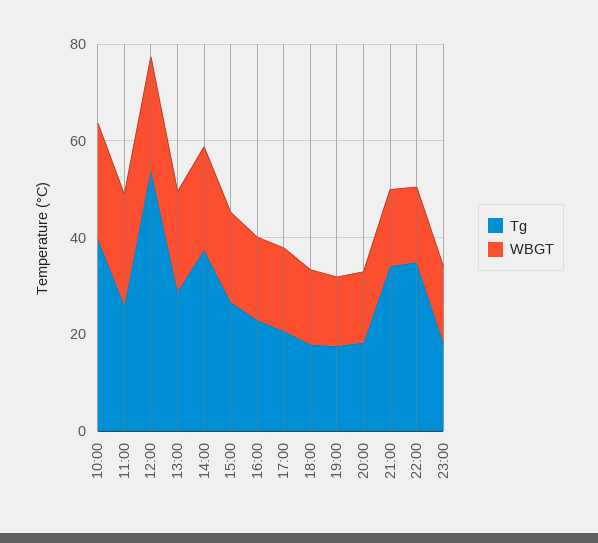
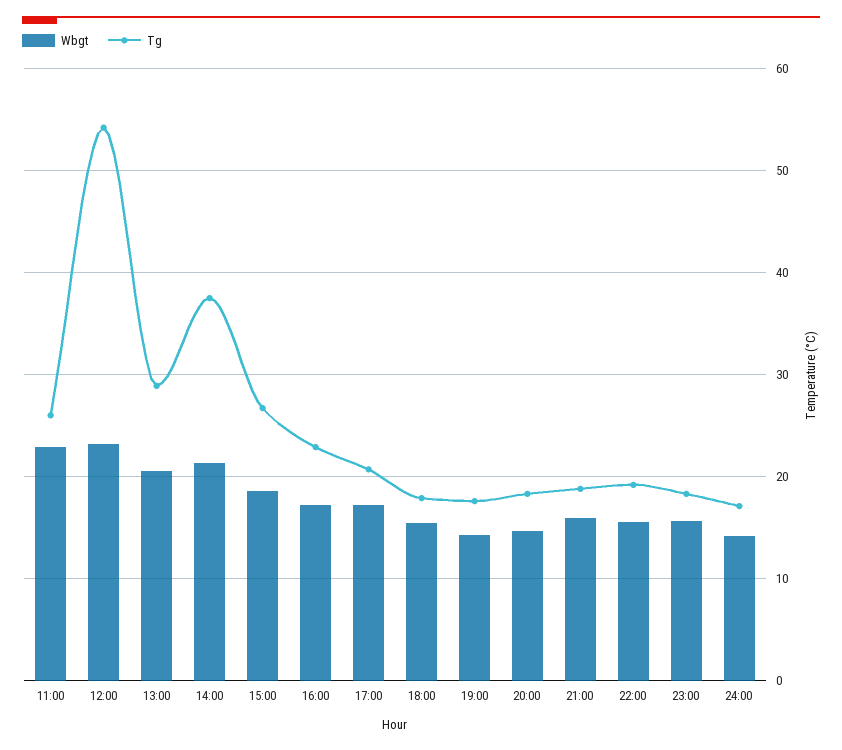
Tg, 10:00: 40 -> none
WBGT, 10:00: 25 -> none
Tg, 21:00: 35 -> 19
Tg, 22:00: 35 -> 19
WBGT, 24:00: none -> 14
Tg, 24:00: none -> 17

